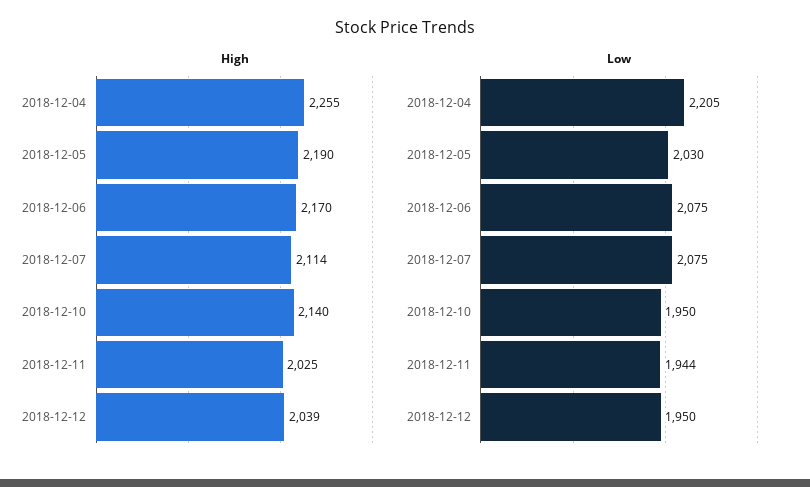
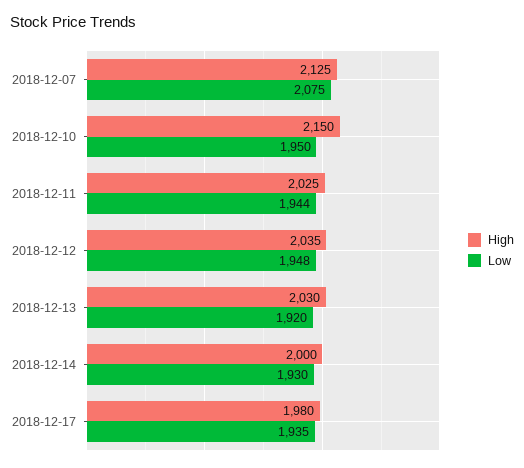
High, 2018-12-04: 2255 -> none
High, 2018-12-05: 2190 -> none
High, 2018-12-06: 2170 -> none
High, 2018-12-07: 2114 -> 2125
High, 2018-12-10: 2140 -> 2150
High, 2018-12-12: 2039 -> 2035
Low, 2018-12-04: 2205 -> none
Low, 2018-12-05: 2030 -> none
Low, 2018-12-06: 2075 -> none
Low, 2018-12-12: 1950 -> 1948
High, 2018-12-13: none -> 2030
Low, 2018-12-13: none -> 1920
High, 2018-12-14: none -> 2000
Low, 2018-12-14: none -> 1930
High, 2018-12-17: none -> 1980
Low, 2018-12-17: none -> 1935

